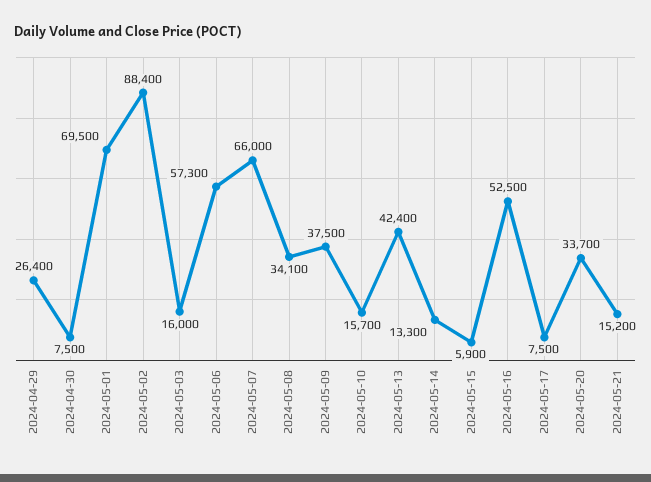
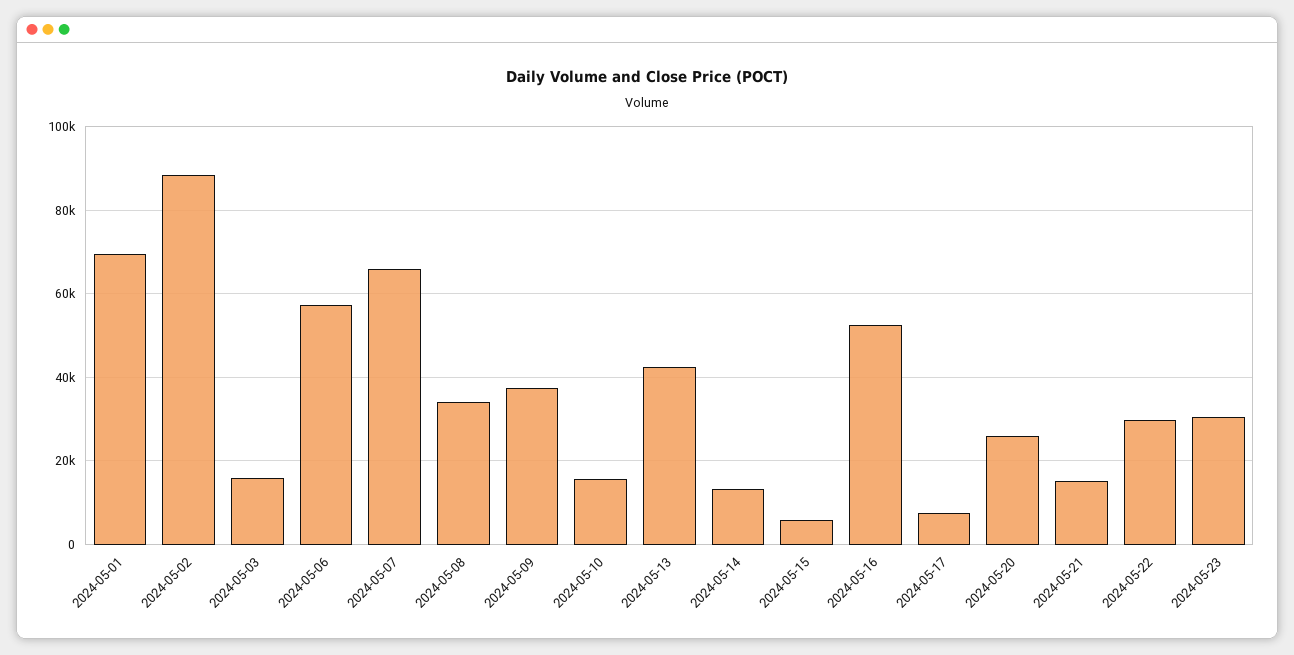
2024-04-29: 26400 -> none
2024-04-30: 7500 -> none
2024-05-20: 33700 -> 26000
2024-05-22: none -> 30000
2024-05-23: none -> 30000

